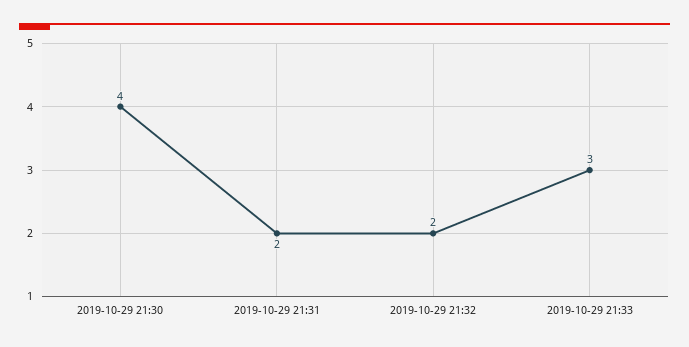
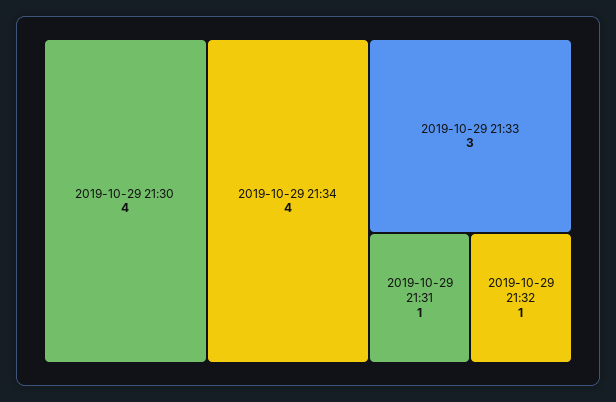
2019-10-29 21:31: 2 -> 1
2019-10-29 21:32: 2 -> 1
2019-10-29 21:34: none -> 4

